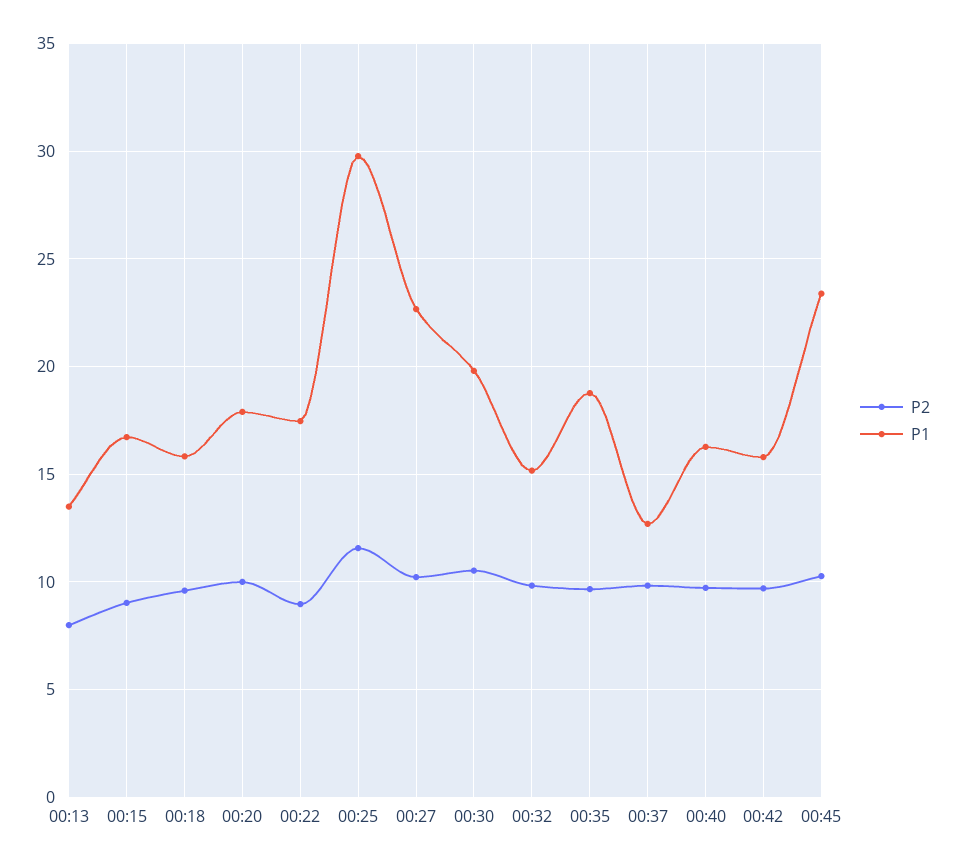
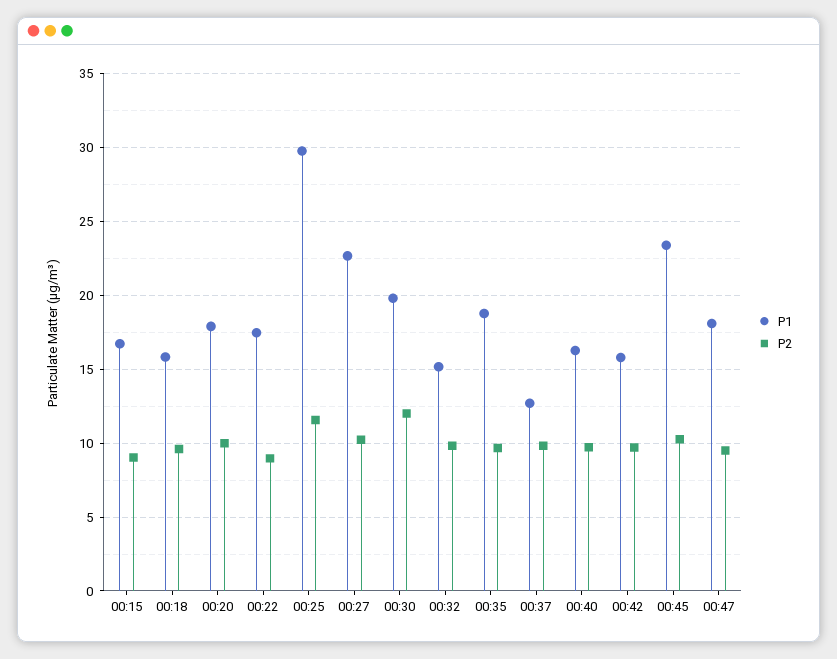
P2, 00:13: 8 -> none
P1, 00:13: 13.5 -> none
P2, 00:30: 10.5 -> 12
P1, 00:47: none -> 18
P2, 00:47: none -> 9.5

